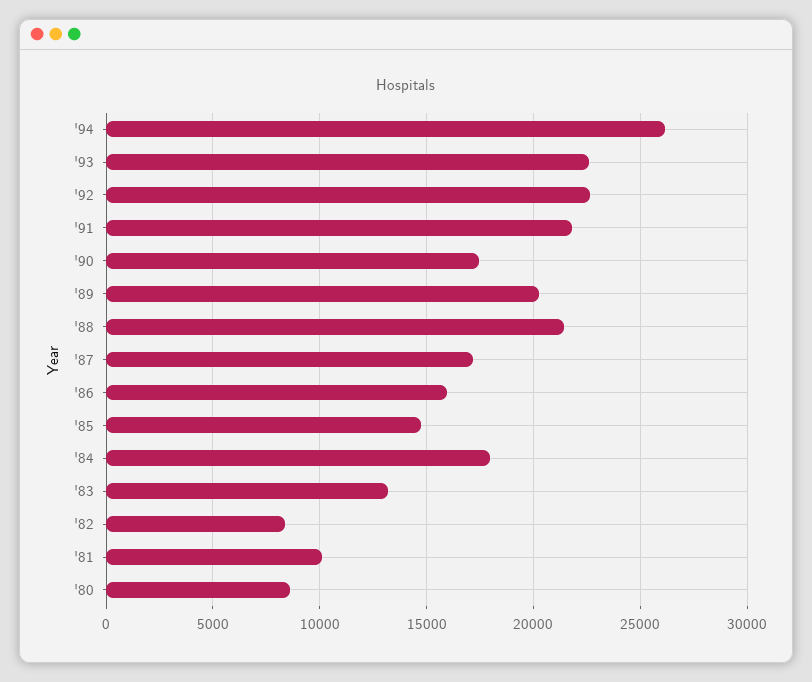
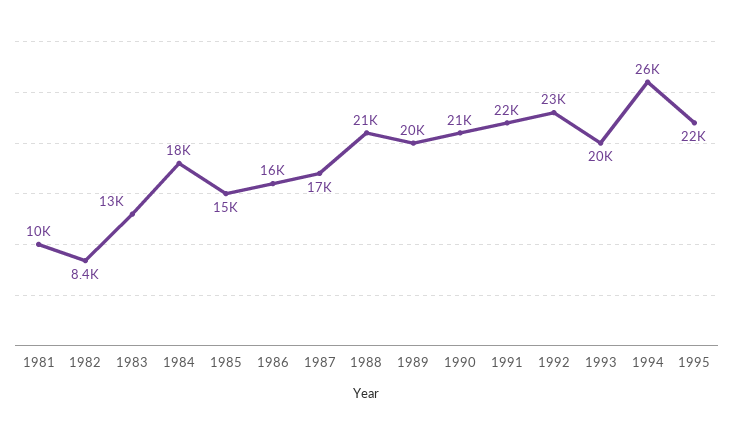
'93: 22500 -> 20000
'90: 17500 -> 21000
'80: 8500 -> none
1995: none -> 22000

